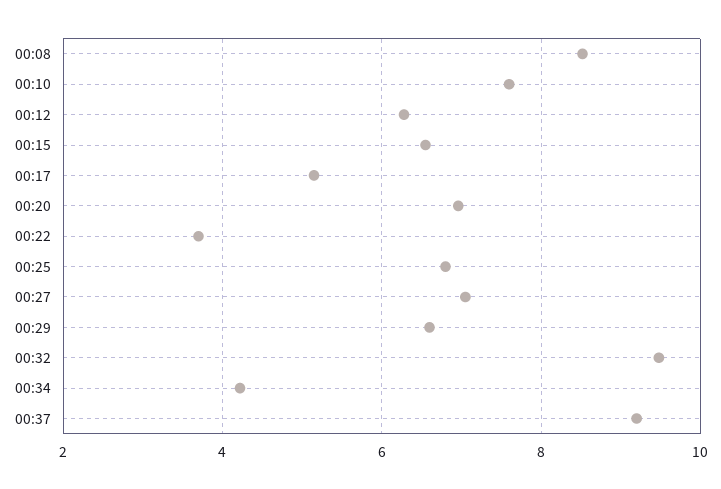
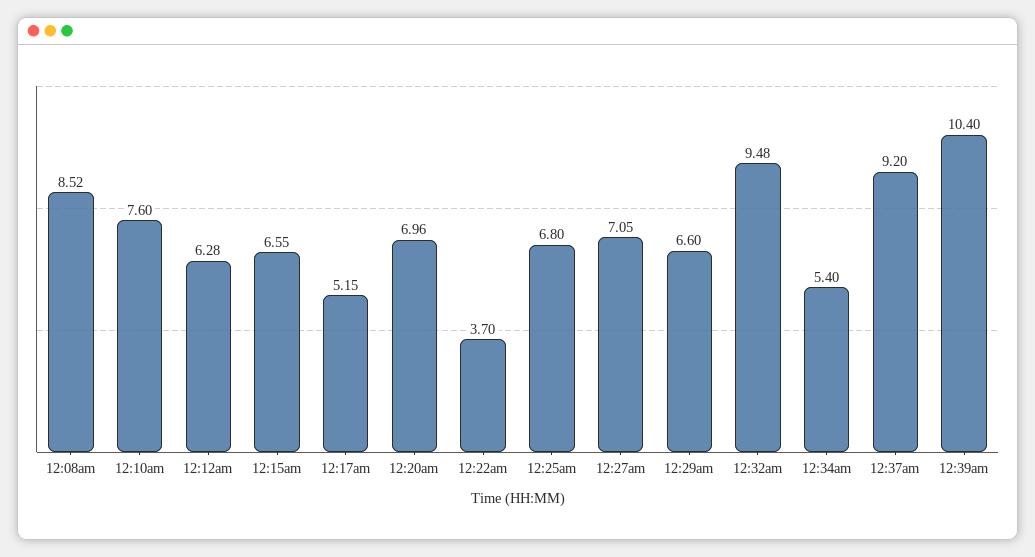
00:34: 4.2 -> 5.4
12:39am: none -> 10.4

